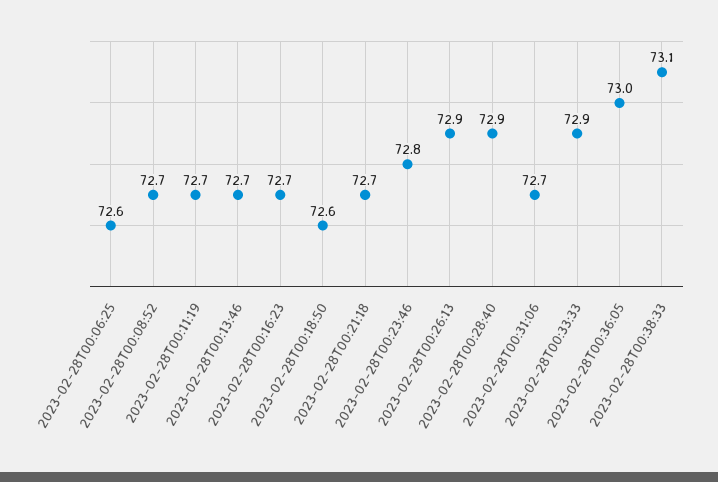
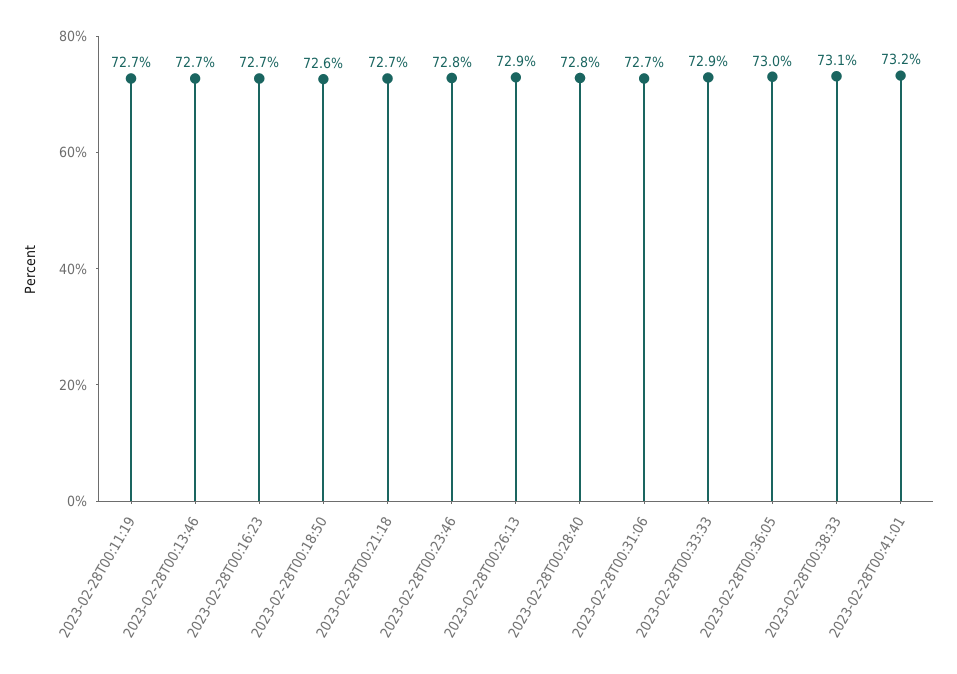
2023-02-28T00:06:25: 72.6 -> none
2023-02-28T00:08:52: 72.7 -> none
2023-02-28T00:28:40: 72.9 -> 72.8
2023-02-28T00:41:01: none -> 73.2

